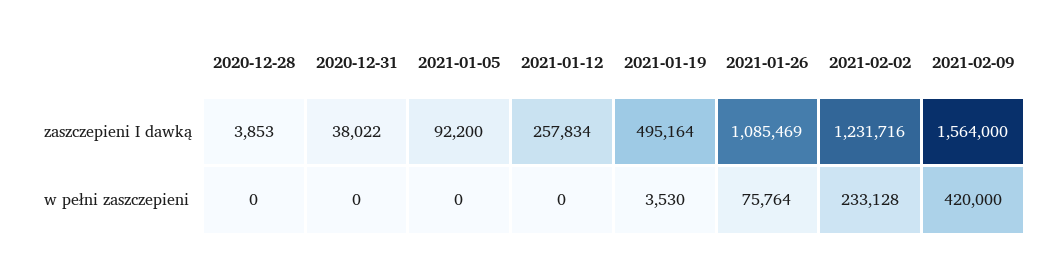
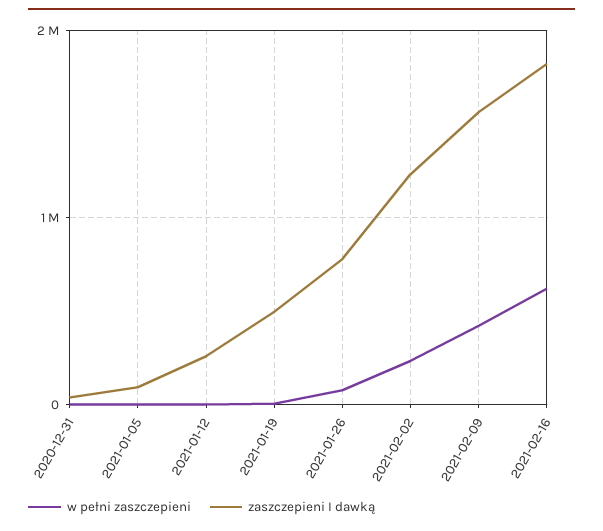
zaszczepieni I dawką, 2020-12-28: 3853 -> none
zaszczepieni I dawką, 2021-01-26: 1085469 -> 800000
w pełni zaszczepieni, 2020-12-28: 0 -> none
w pełni zaszczepieni, 2021-02-16: none -> 600000
zaszczepieni I dawką, 2021-02-16: none -> 1800000

